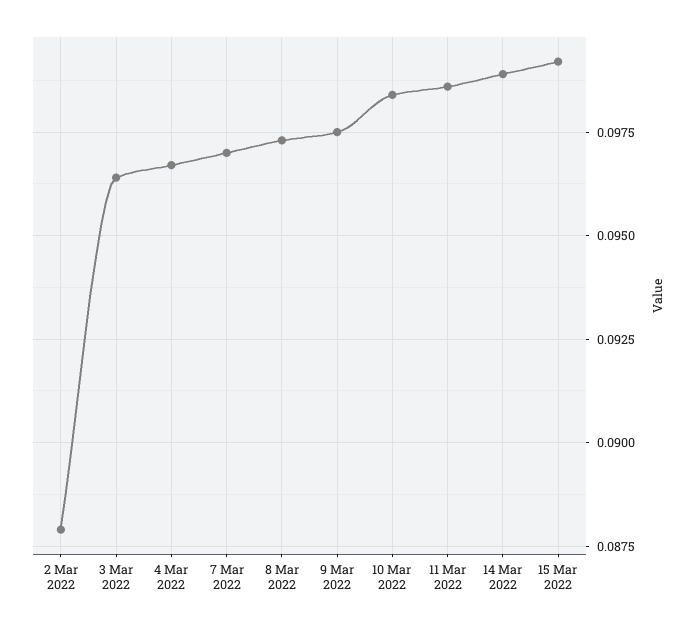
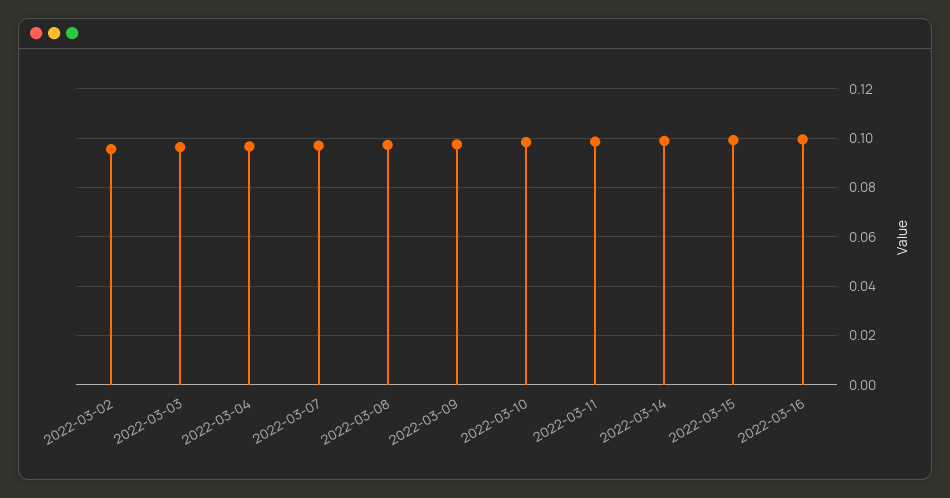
2 Mar 2022: 0.088 -> 0.095
2022-03-16: none -> 0.1

